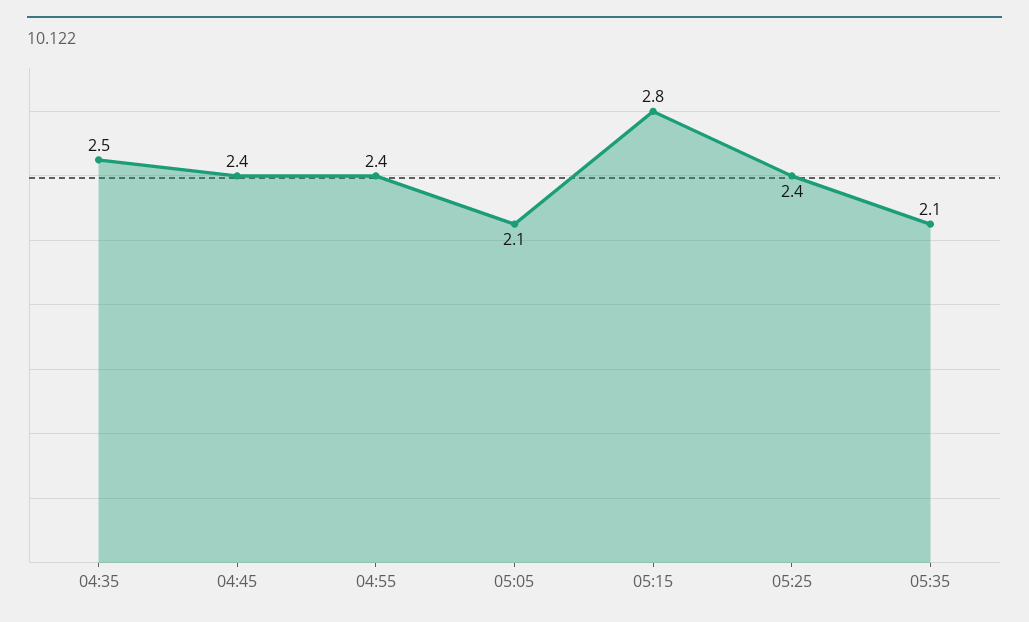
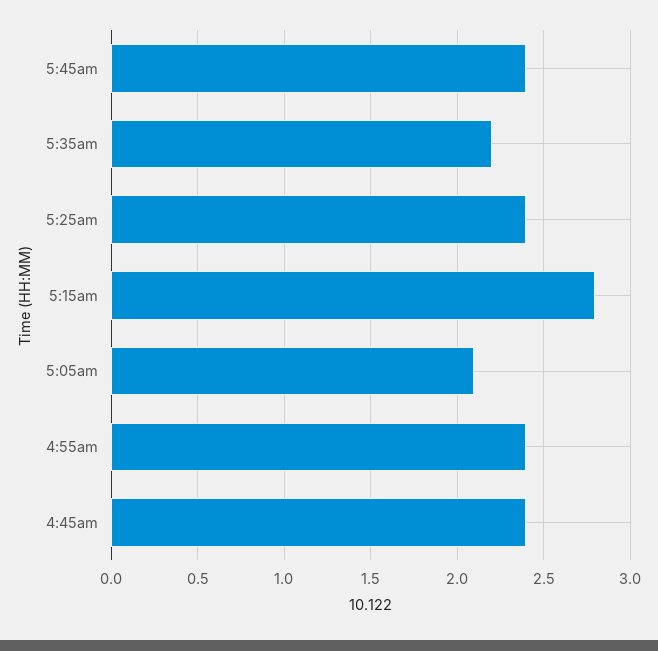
04:35: 2.5 -> none
05:35: 2.1 -> 2.2
5:45am: none -> 2.4

